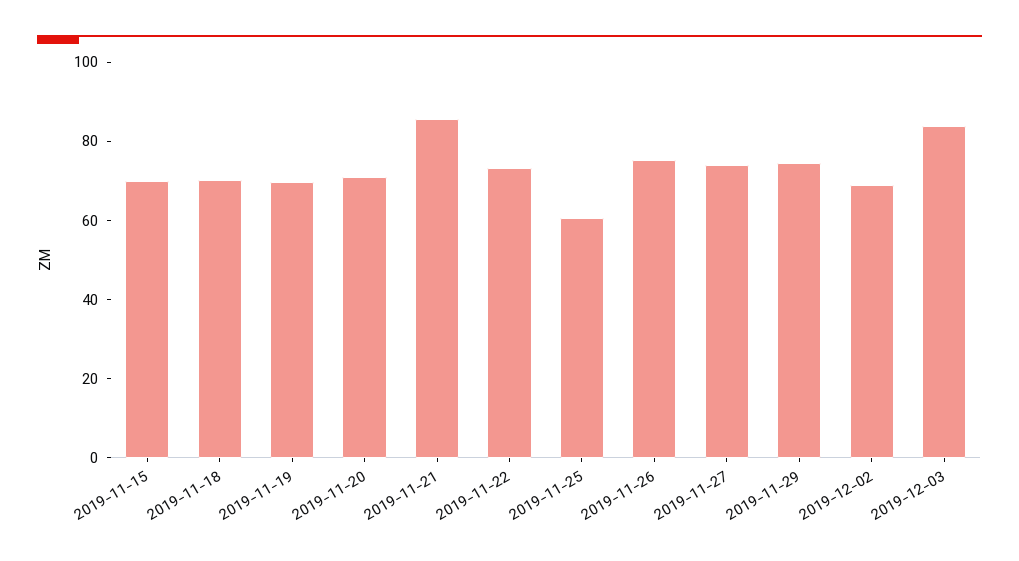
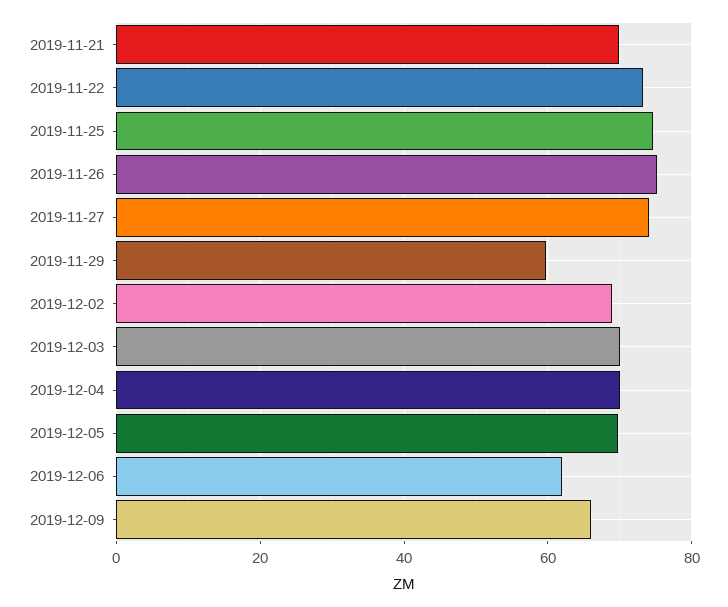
2019-11-15: 70 -> none
2019-11-18: 70 -> none
2019-11-19: 70 -> none
2019-11-20: 70 -> none
2019-11-21: 85 -> 70
2019-11-25: 60 -> 74
2019-11-29: 75 -> 60
2019-12-03: 85 -> 70
2019-12-04: none -> 70
2019-12-05: none -> 70
2019-12-06: none -> 62
2019-12-09: none -> 66

